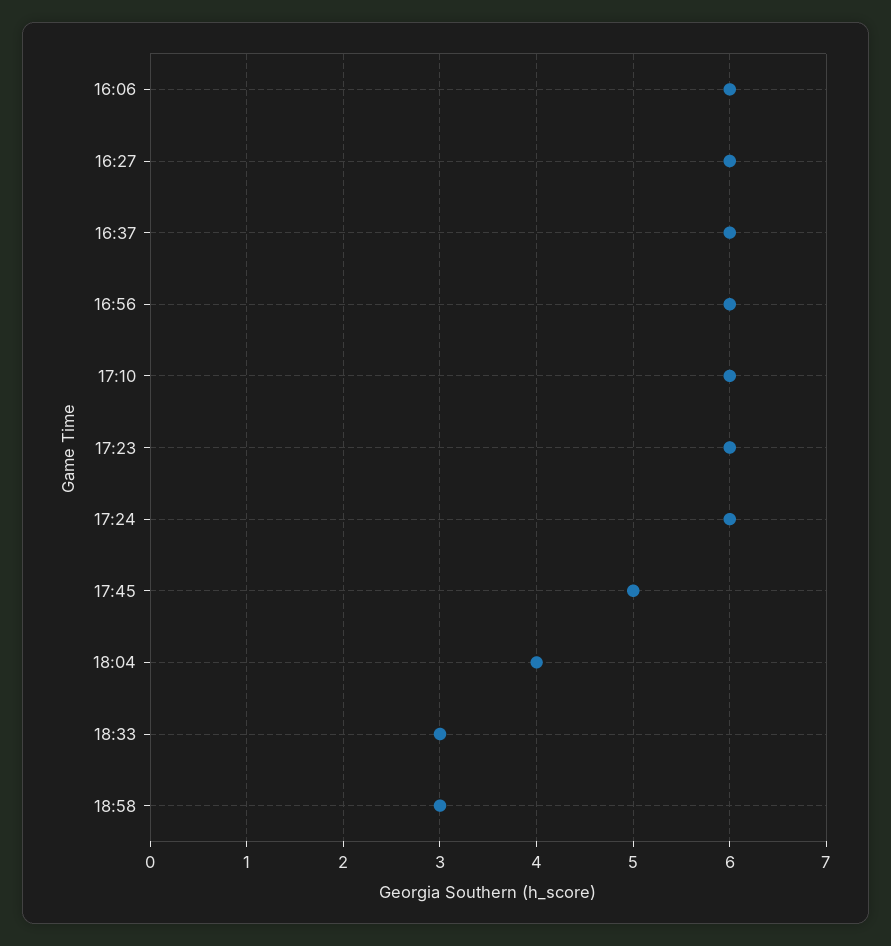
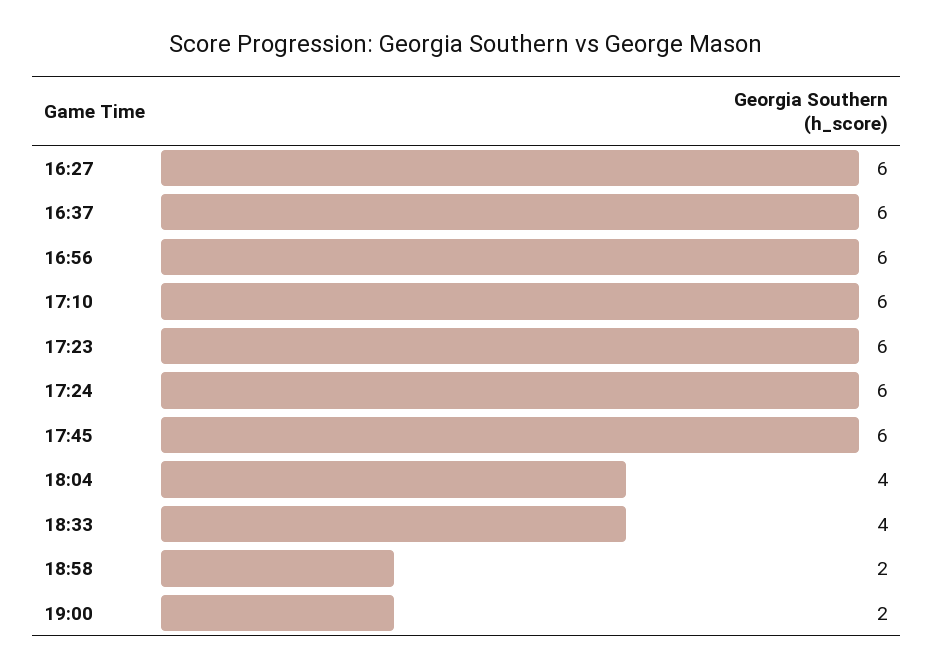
16:06: 6 -> none
17:45: 5 -> 6
18:33: 3 -> 4
18:58: 3 -> 2
19:00: none -> 2

